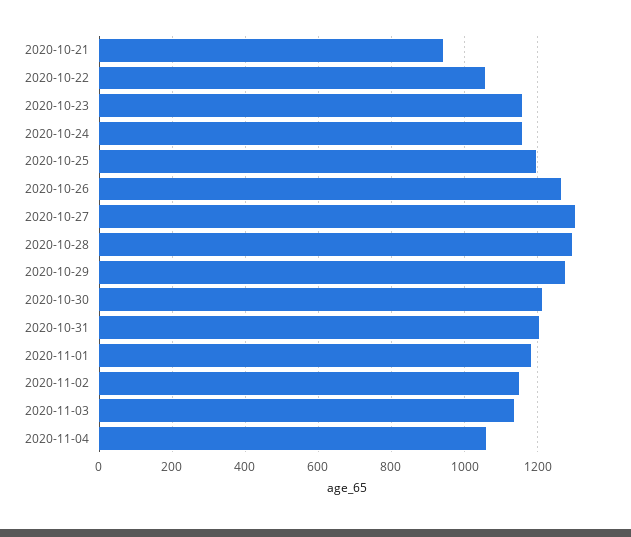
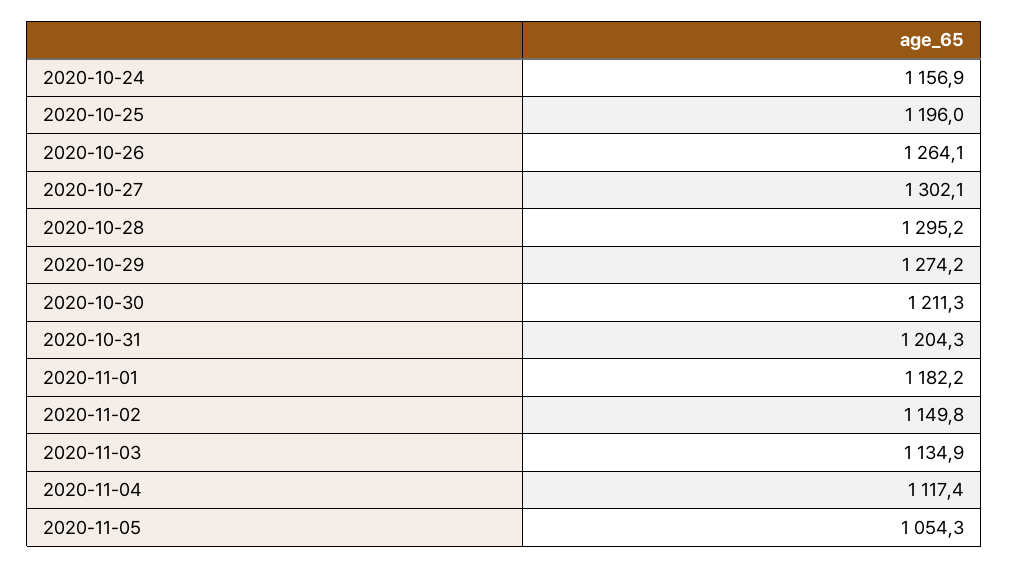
2020-10-21: 940 -> none
2020-10-22: 1060 -> none
2020-10-23: 1160 -> none
2020-11-04: 1060 -> 1117.4
2020-11-05: none -> 1054.3

